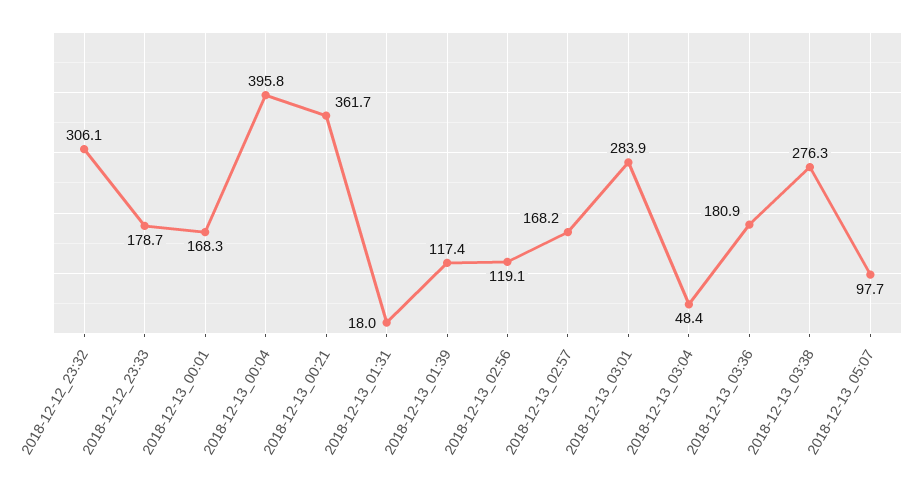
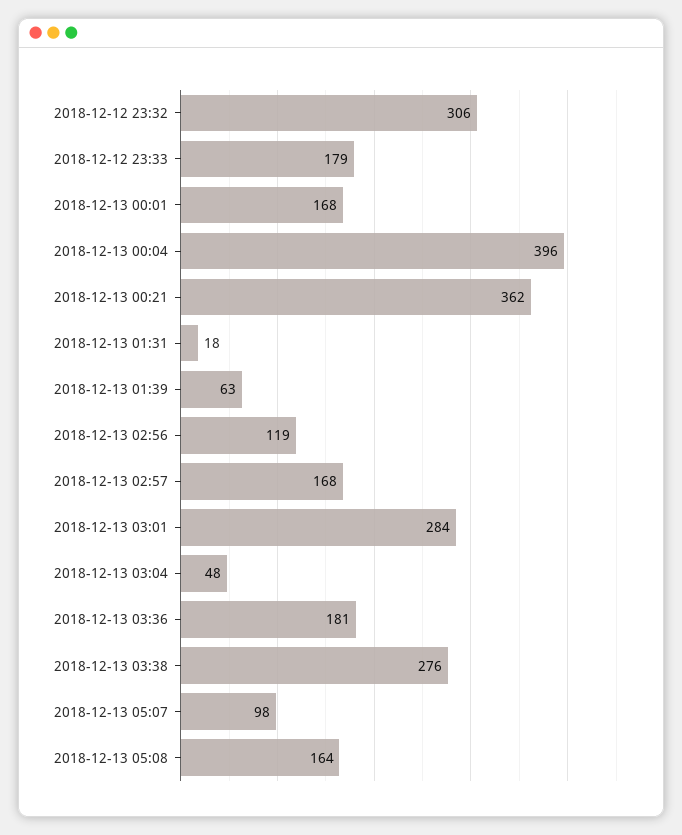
2018-12-13_01:39: 117.4 -> 63
2018-12-13 05:08: none -> 164

